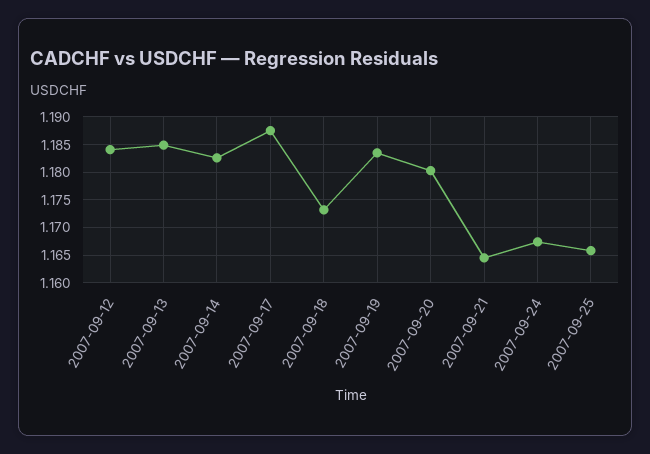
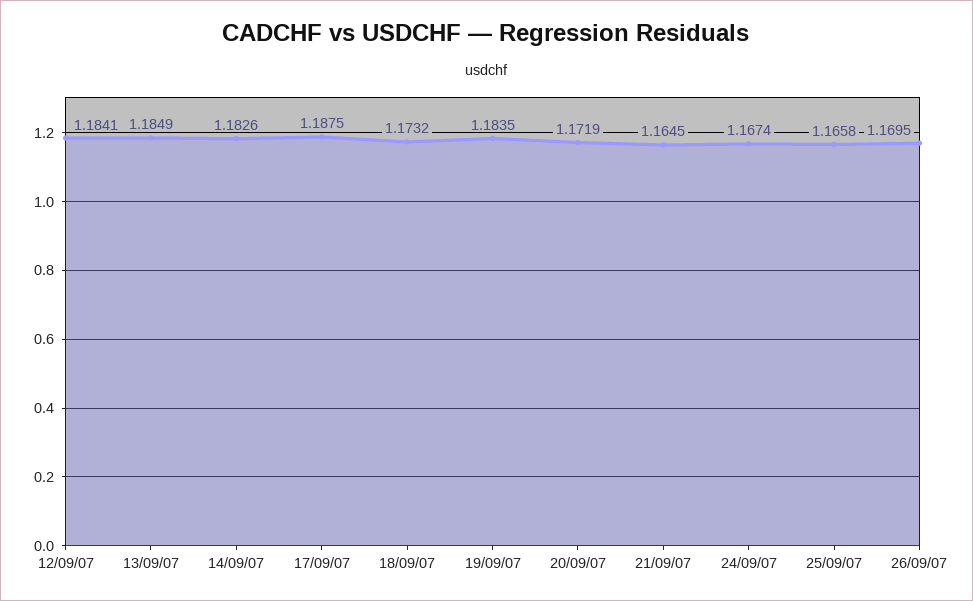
2007-09-20: 1.18 -> 1.1719
26/09/07: none -> 1.1695

